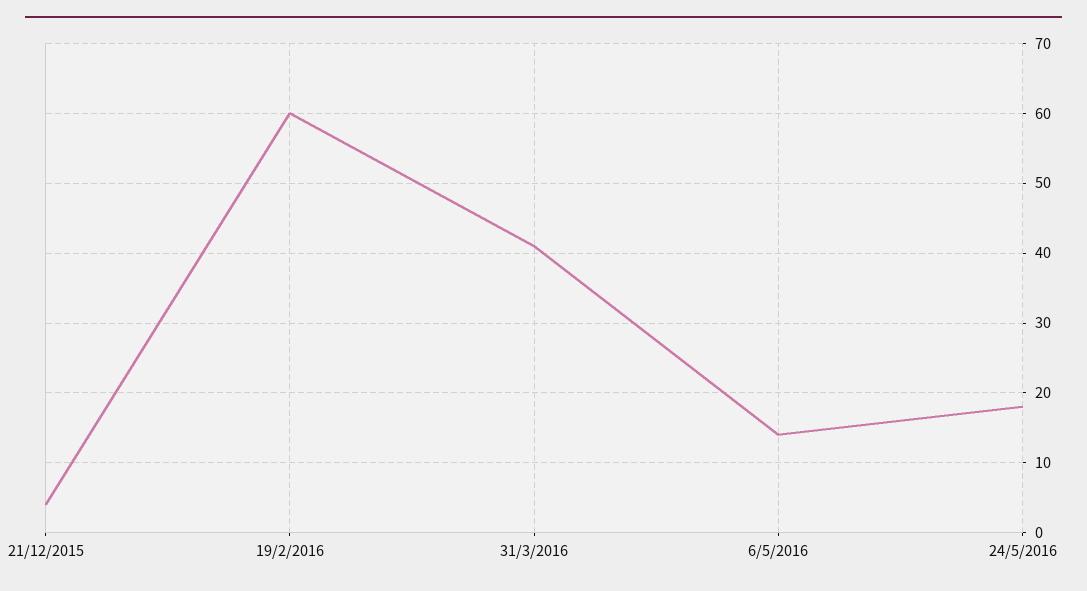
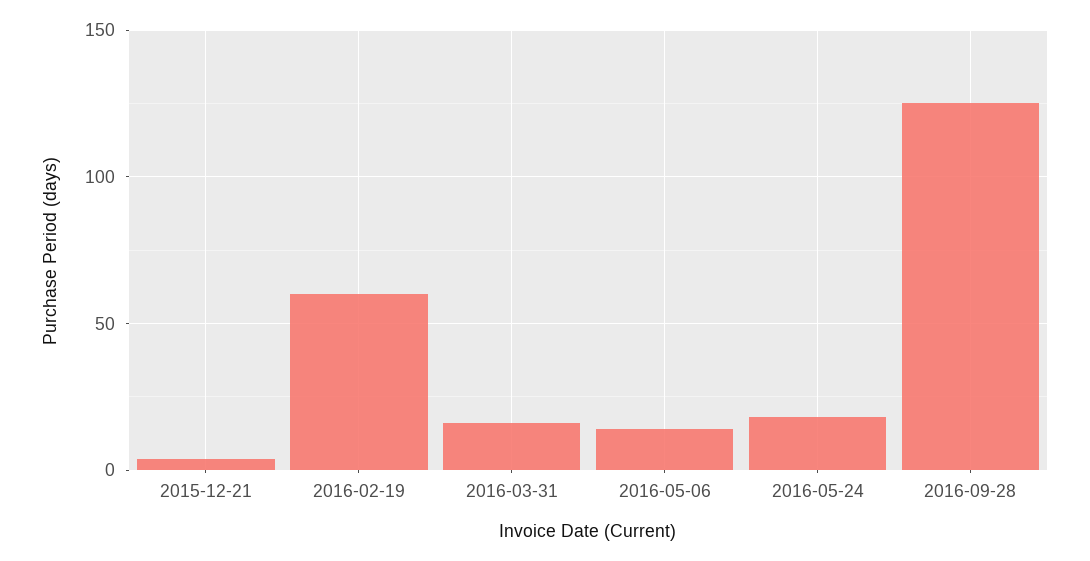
31/3/2016: 41 -> 15
2016-09-28: none -> 125

